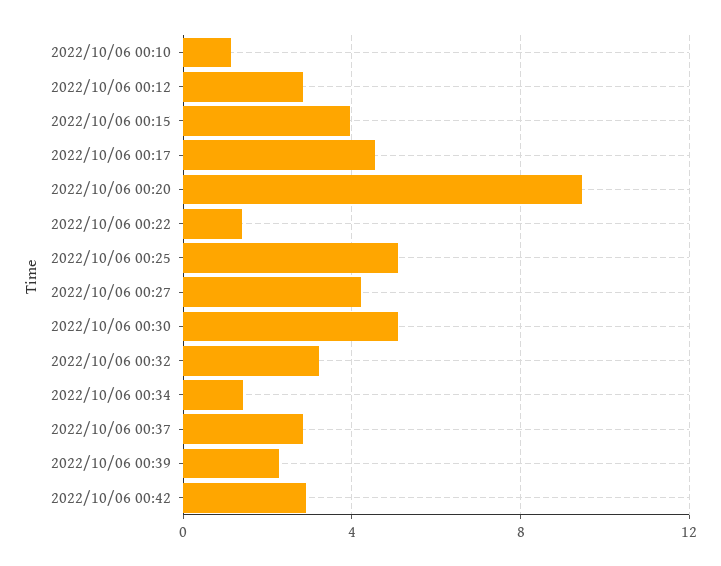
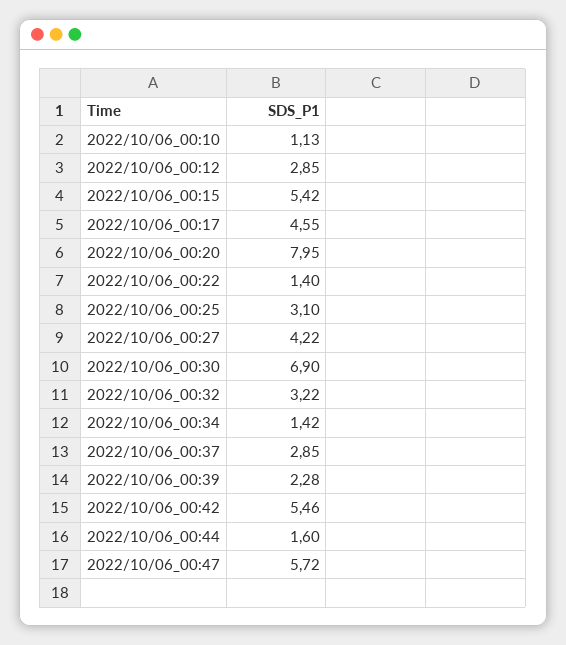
2022/10/06 00:15: 4 -> 5.42
2022/10/06 00:20: 9.5 -> 7.95
2022/10/06 00:25: 5 -> 3.1
2022/10/06 00:30: 5 -> 6.9
2022/10/06 00:42: 3 -> 5.46
2022/10/06_00:44: none -> 1.6
2022/10/06_00:47: none -> 5.72

